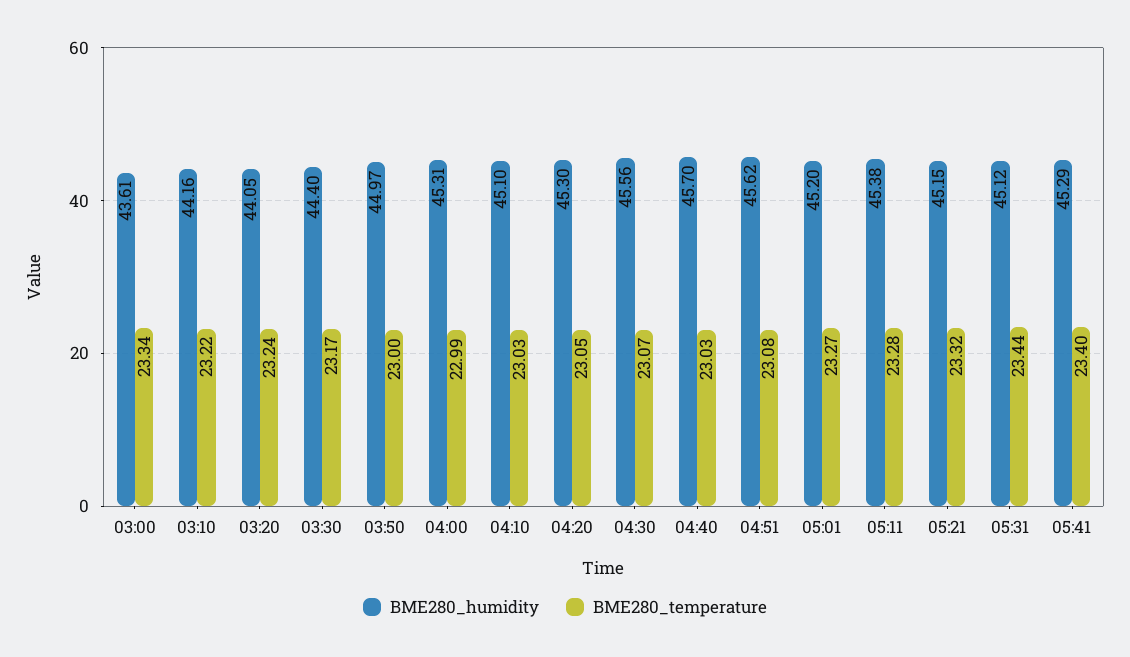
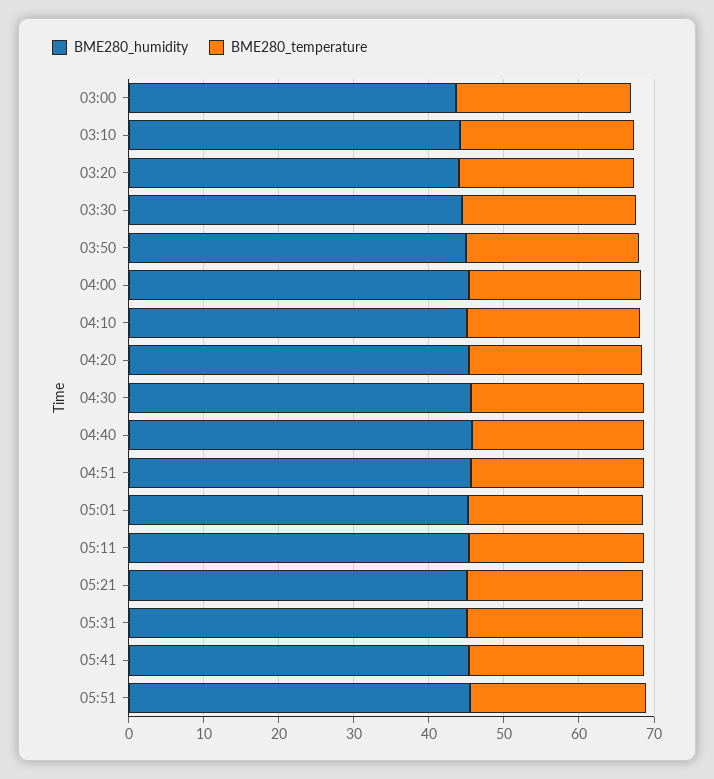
BME280_humidity, 05:51: none -> 46
BME280_temperature, 05:51: none -> 24

